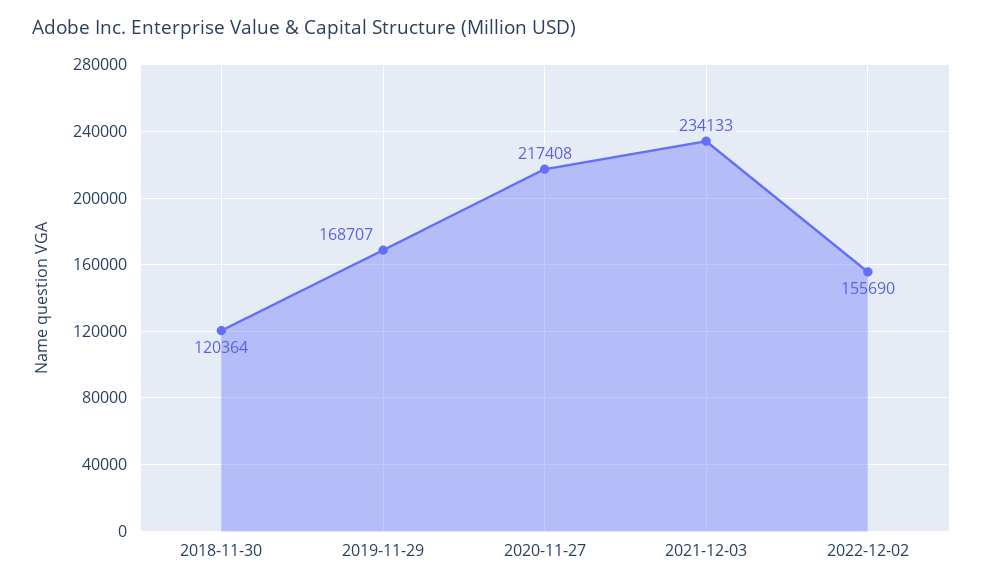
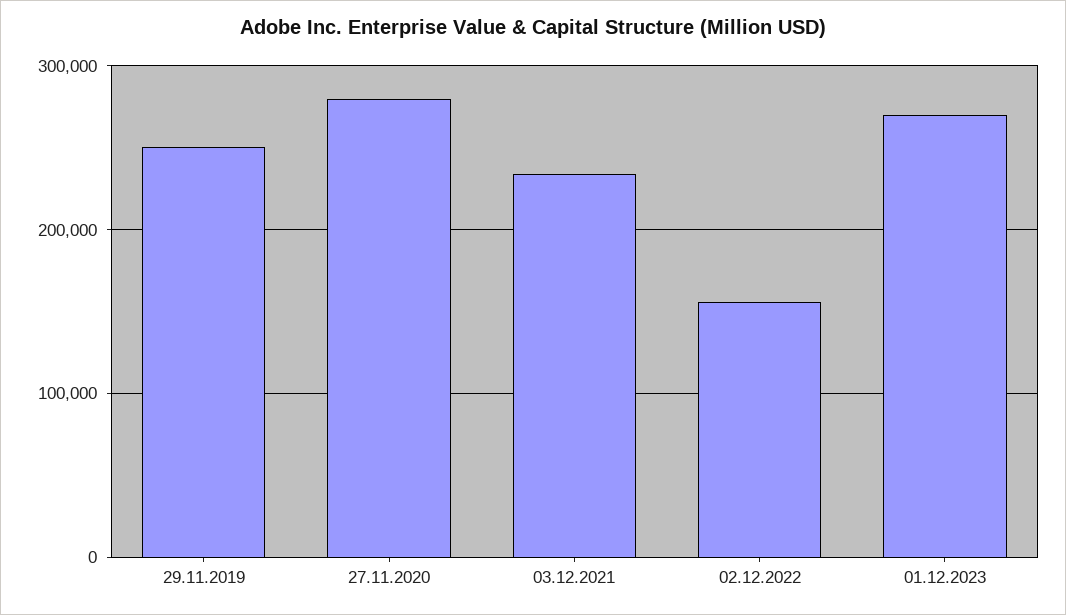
2018-11-30: 120364 -> none
2019-11-29: 168707 -> 250000
2020-11-27: 217408 -> 280000
01.12.2023: none -> 270000

